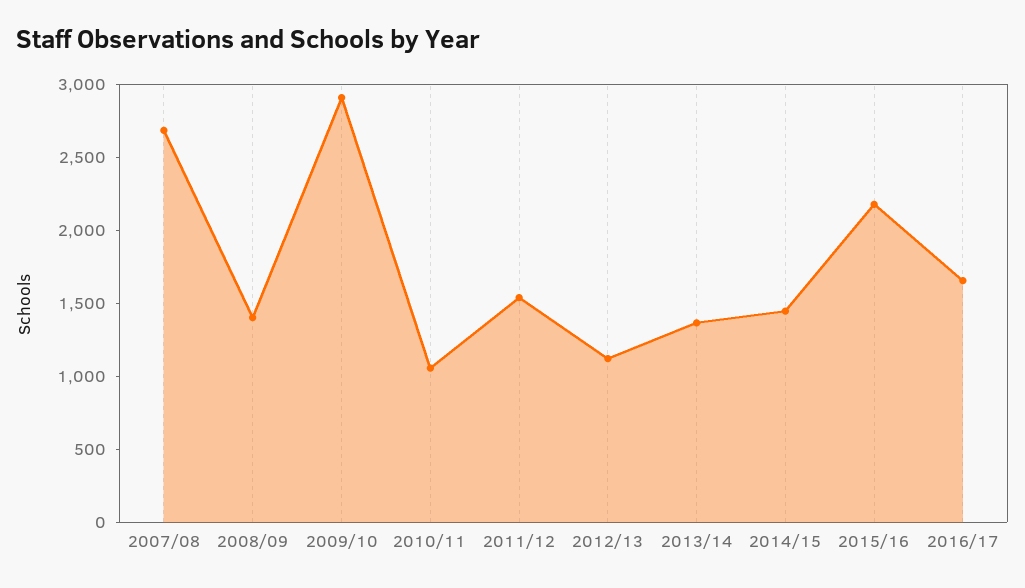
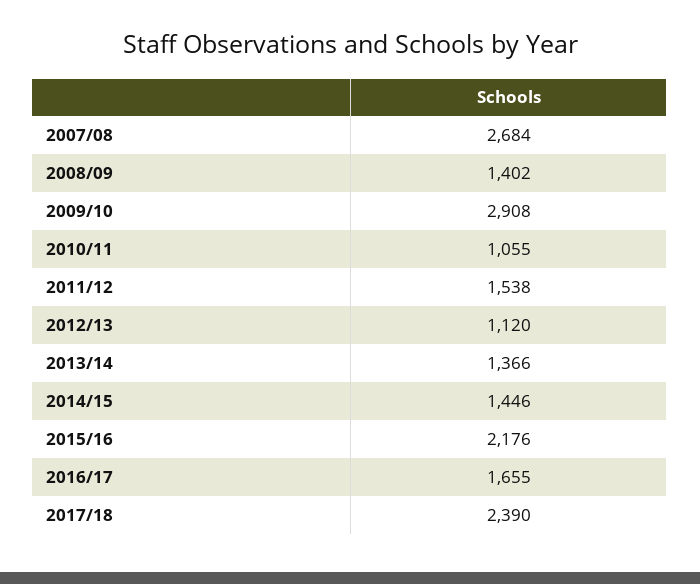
2017/18: none -> 2390

